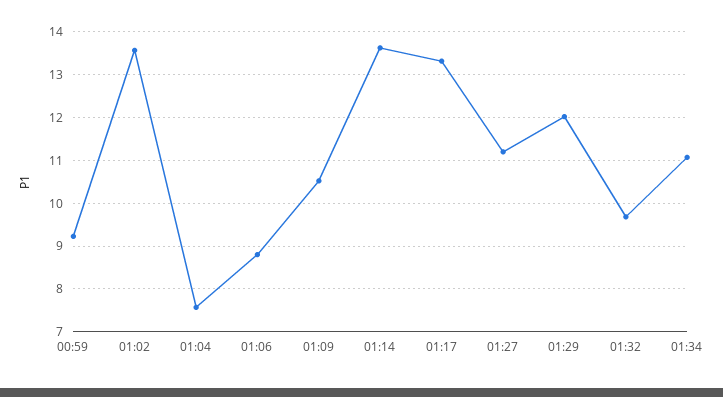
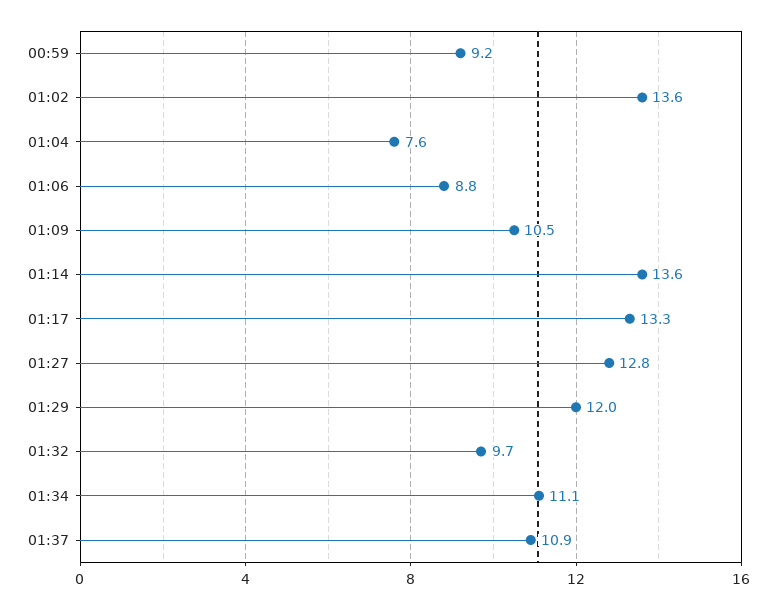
01:27: 11.2 -> 12.8
01:37: none -> 10.9

